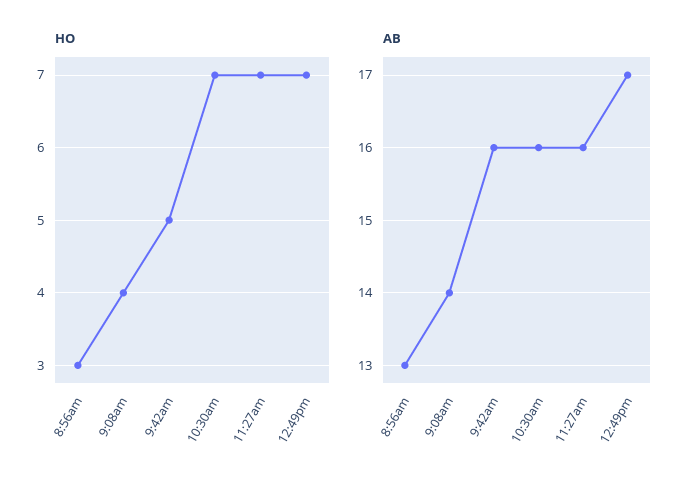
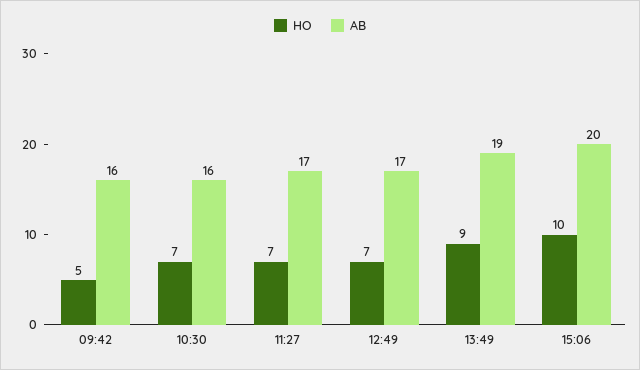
HO, 8:56am: 3 -> none
HO, 9:08am: 4 -> none
AB, 8:56am: 13 -> none
AB, 9:08am: 14 -> none
AB, 11:27am: 16 -> 17
HO, 13:49: none -> 9
AB, 13:49: none -> 19
HO, 15:06: none -> 10
AB, 15:06: none -> 20

